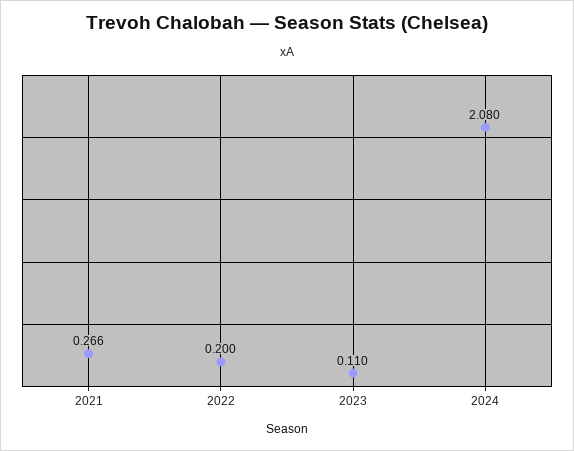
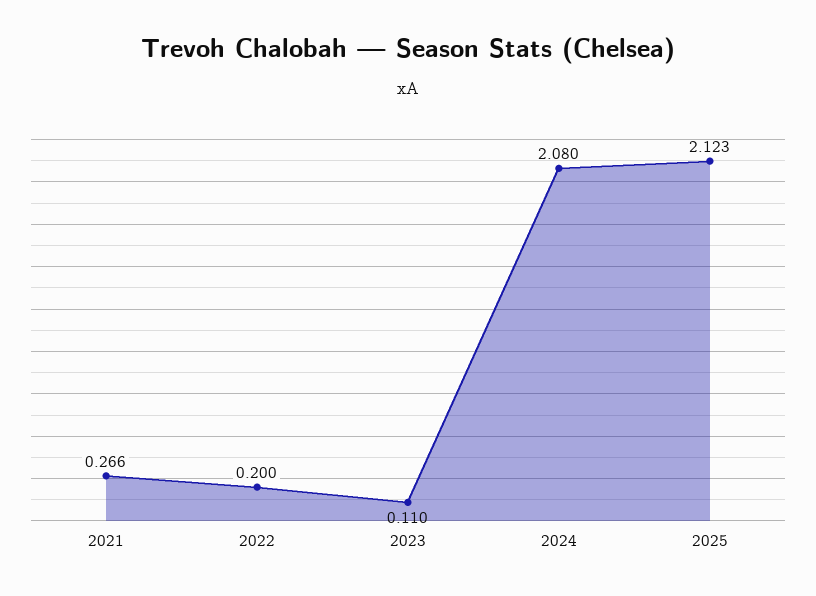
2025: none -> 2.123

